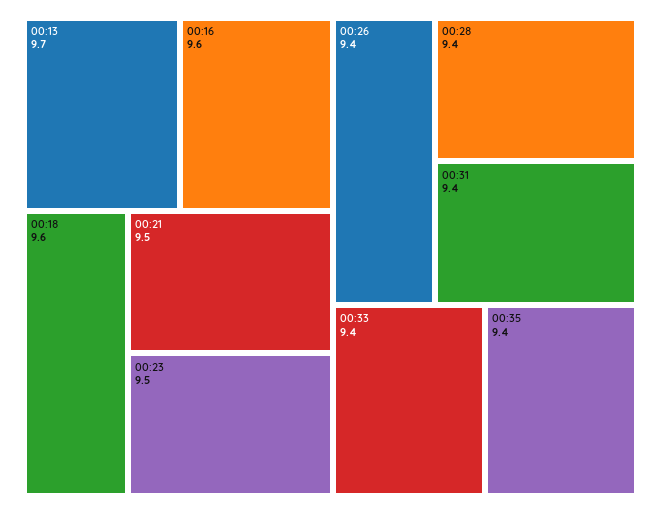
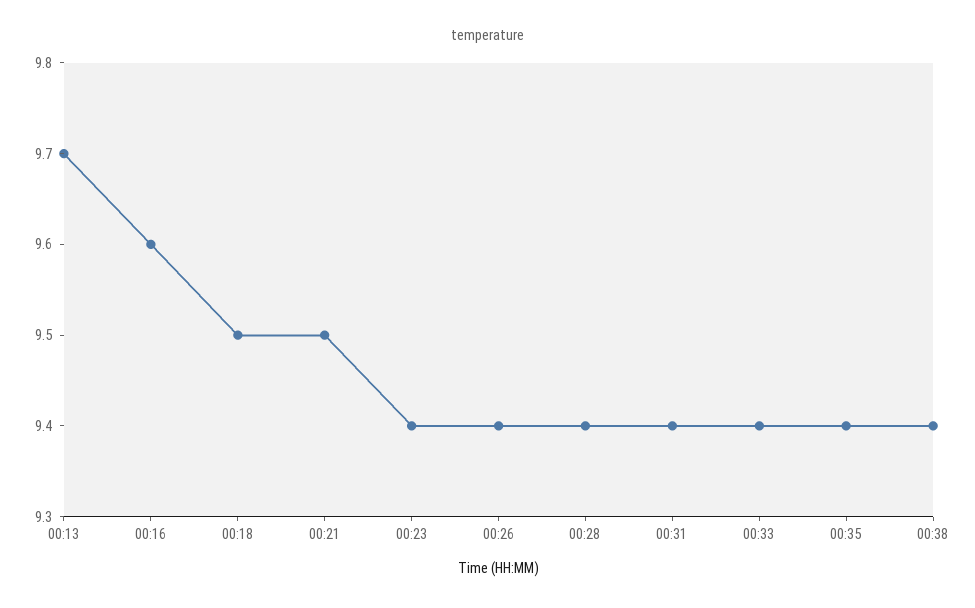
00:18: 9.6 -> 9.5
00:23: 9.5 -> 9.4
00:38: none -> 9.4

